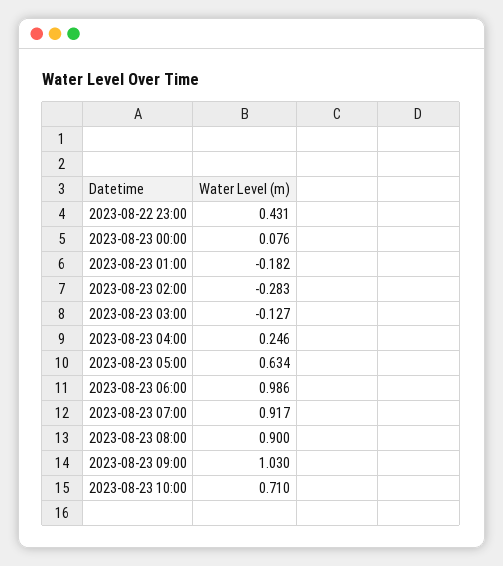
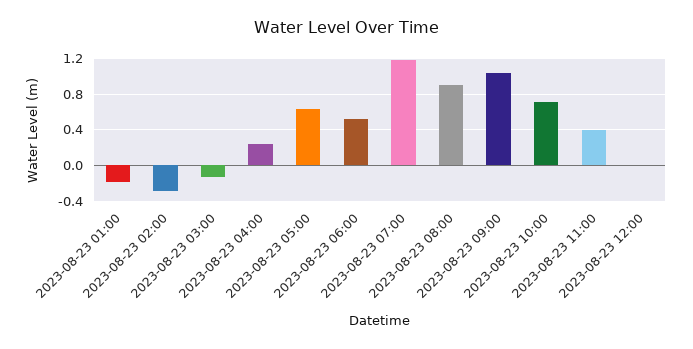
2023-08-22 23:00: 0.431 -> none
2023-08-23 00:00: 0.076 -> none
2023-08-23 06:00: 0.986 -> 0.5
2023-08-23 07:00: 0.917 -> 1.2
2023-08-23 11:00: none -> 0.4
2023-08-23 12:00: none -> 0

